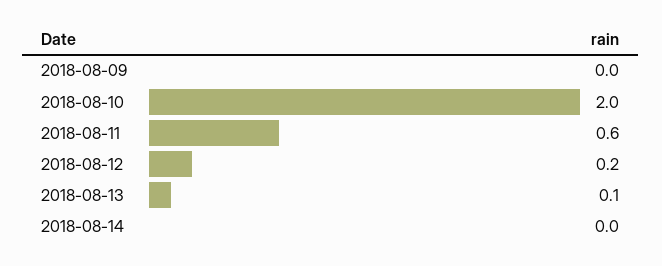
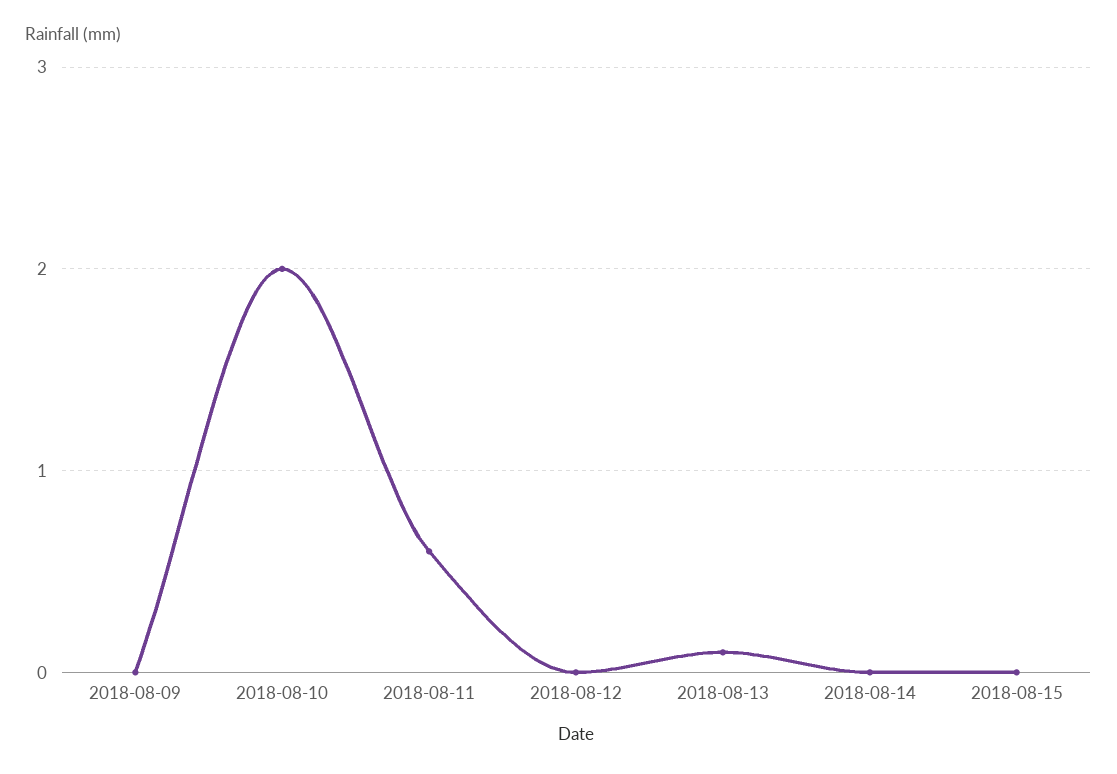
2018-08-12: 0.2 -> 0
2018-08-15: none -> 0

